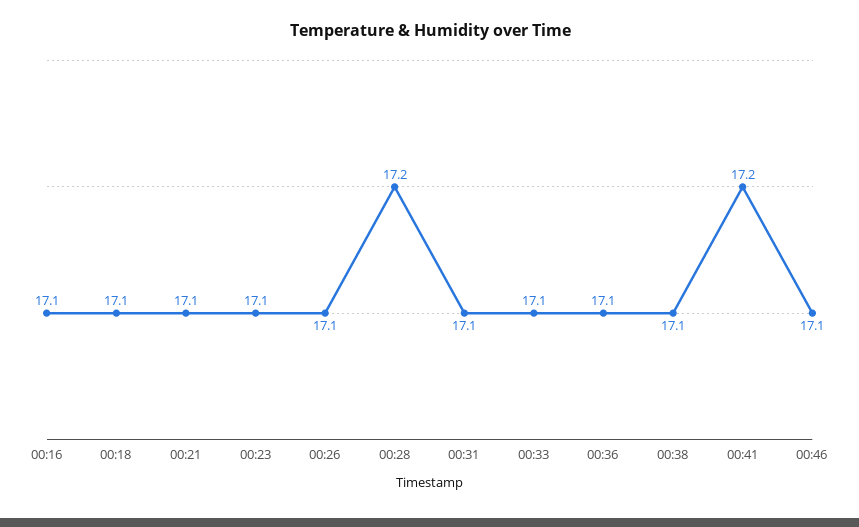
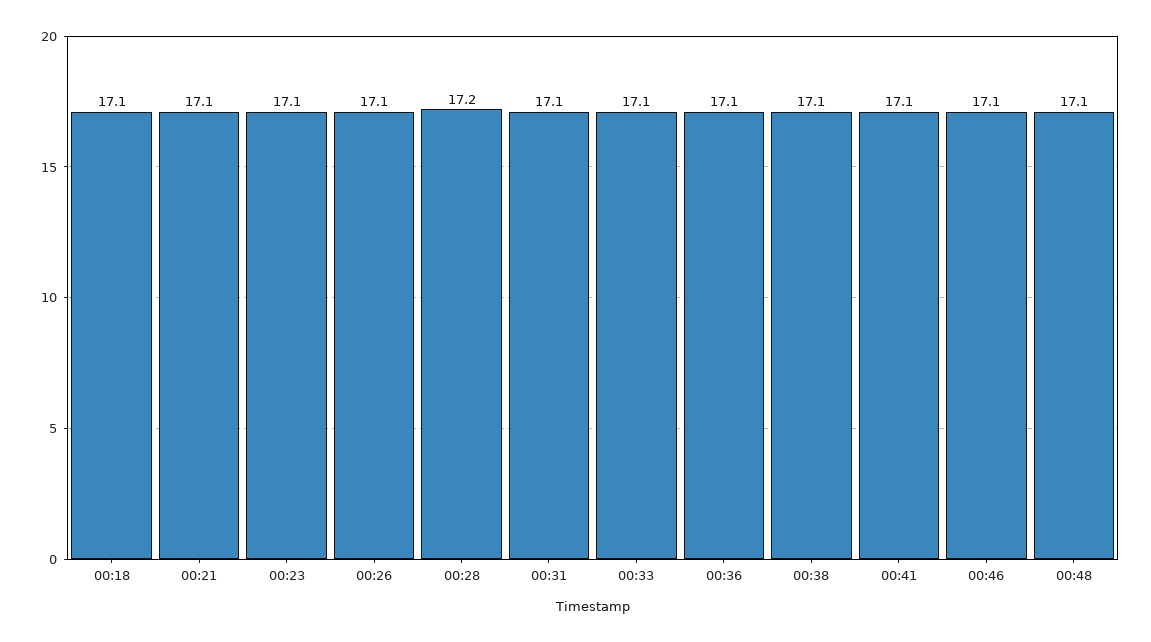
00:16: 17.1 -> none
00:41: 17.2 -> 17.1
00:48: none -> 17.1

